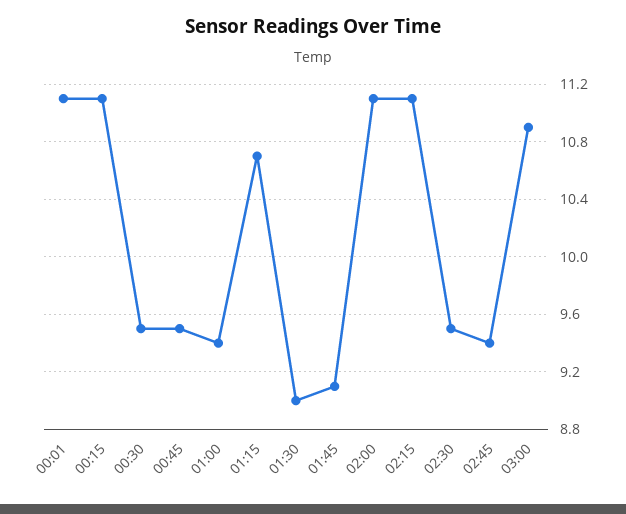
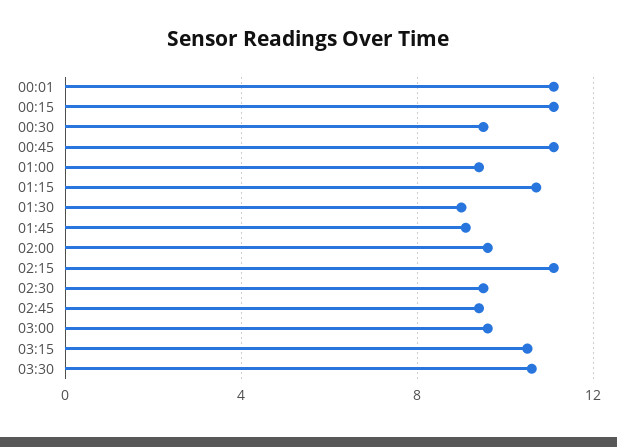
00:45: 9.5 -> 11
02:00: 11.1 -> 9.5
03:00: 10.9 -> 9.5
03:15: none -> 10.5
03:30: none -> 10.5

